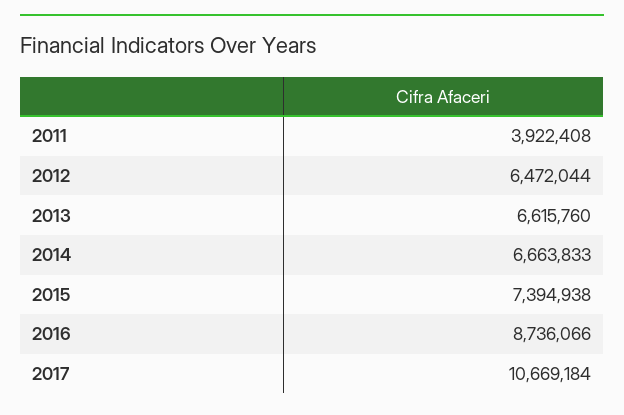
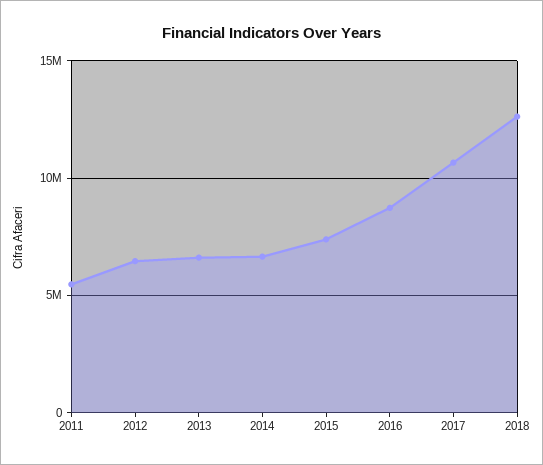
2011: 3922408 -> 5500000
2018: none -> 12500000

